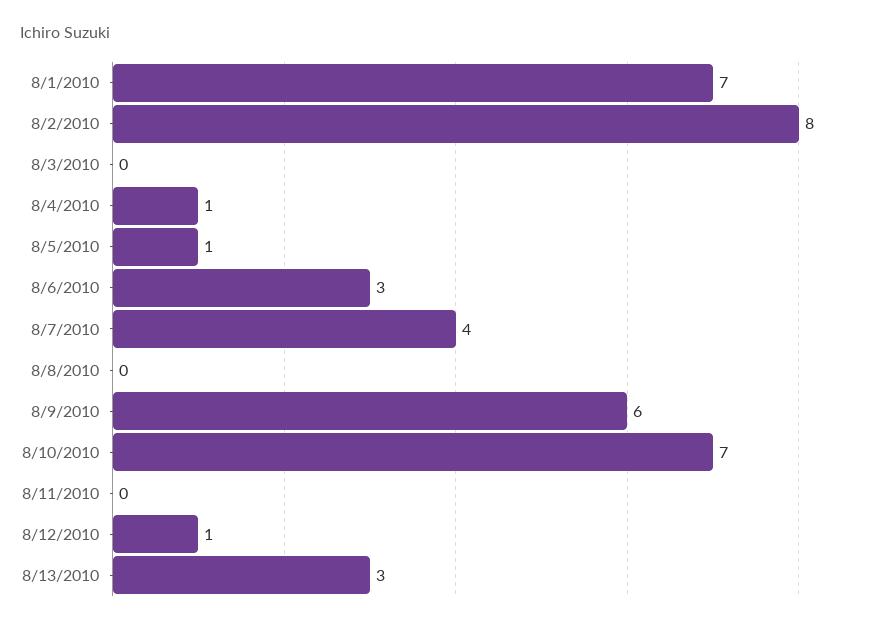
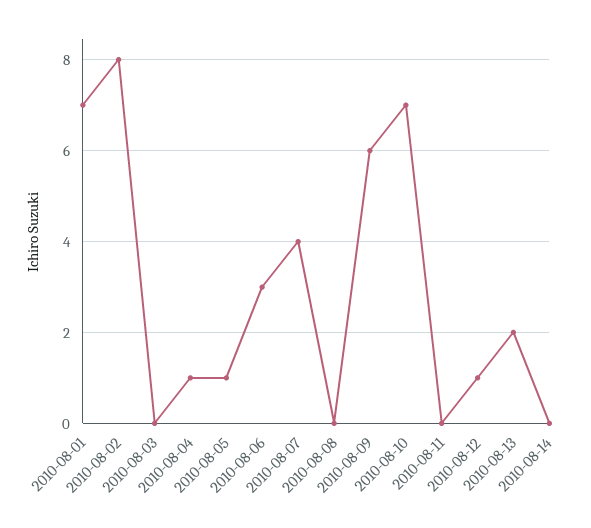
8/13/2010: 3 -> 2
2010-08-14: none -> 0

